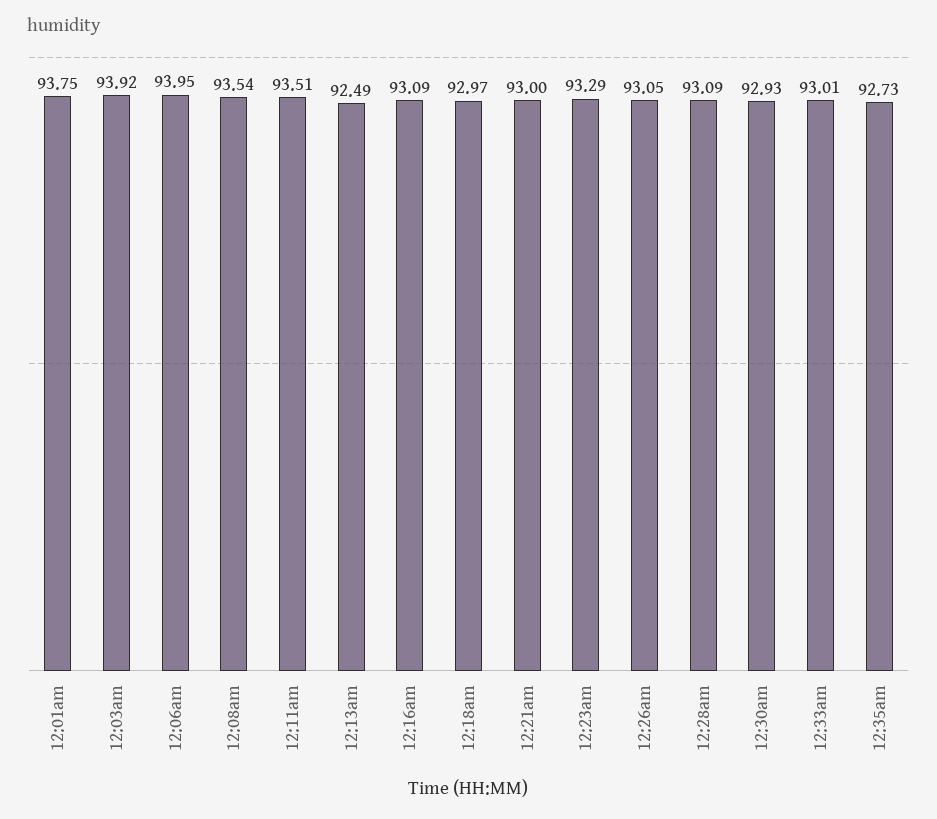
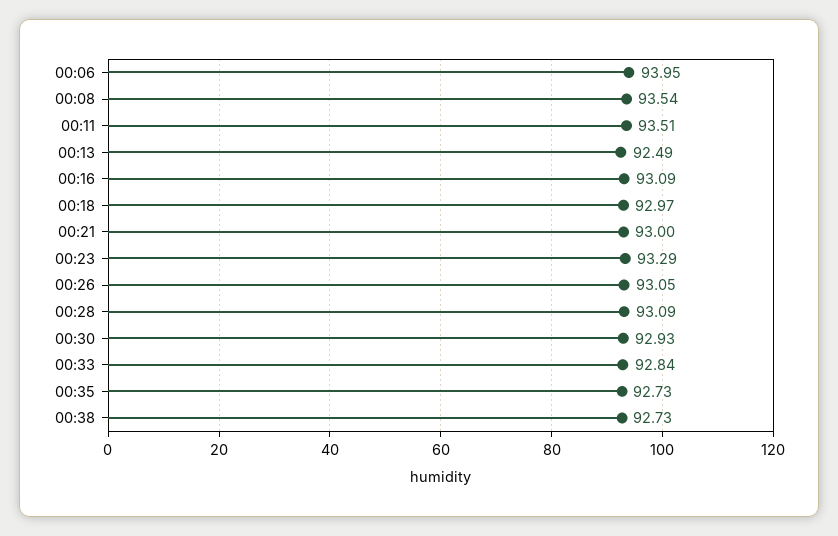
12:01am: 93.75 -> none
12:03am: 93.92 -> none
12:33am: 93.01 -> 92.84
00:38: none -> 92.73

